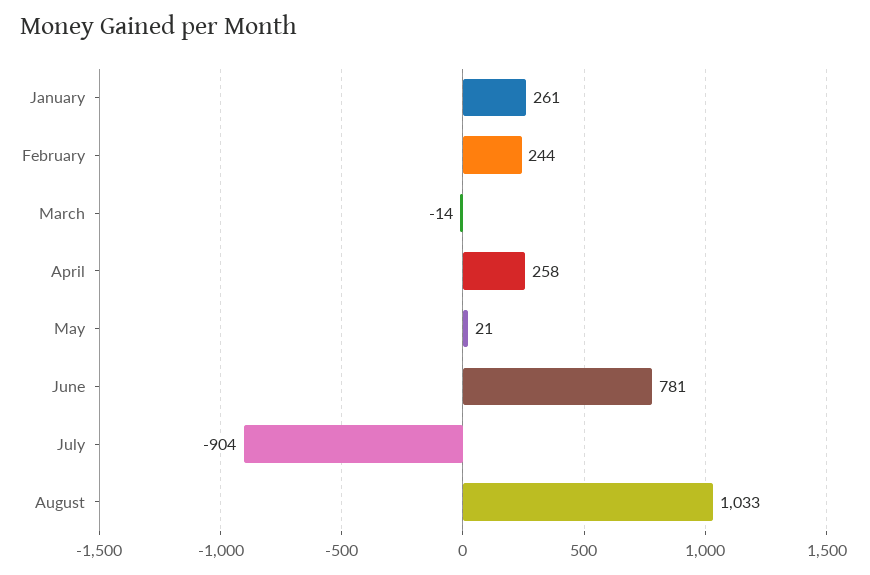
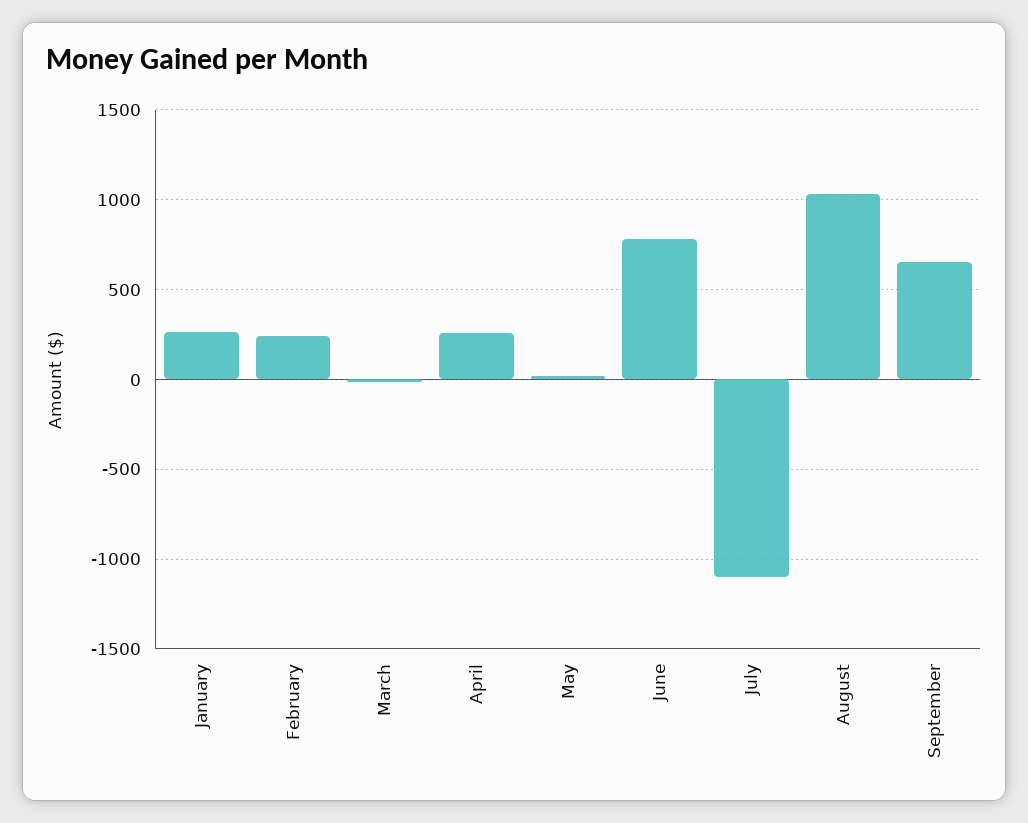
July: -904 -> -1100
September: none -> 650

